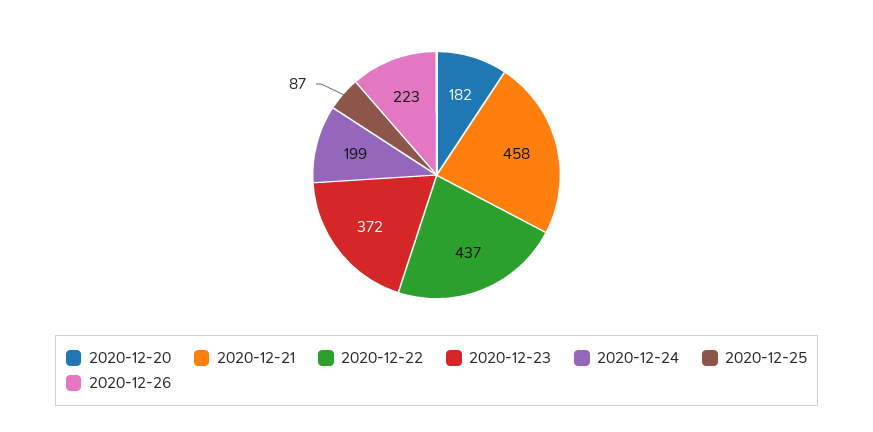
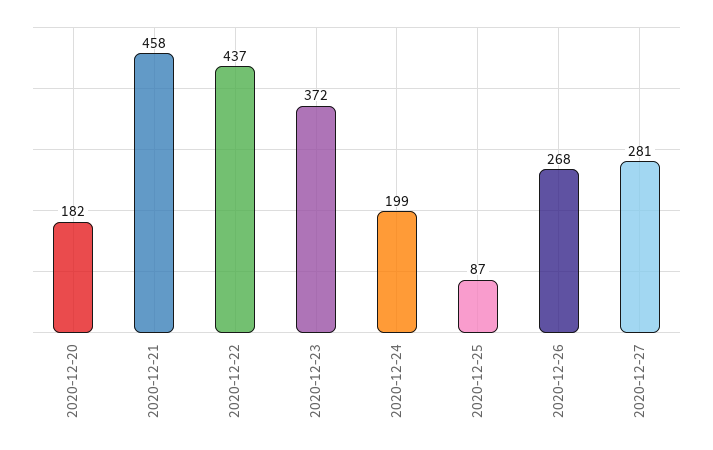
2020-12-26: 223 -> 268
2020-12-27: none -> 281

